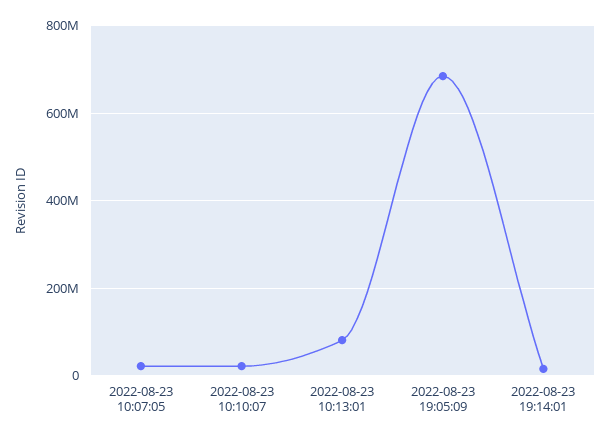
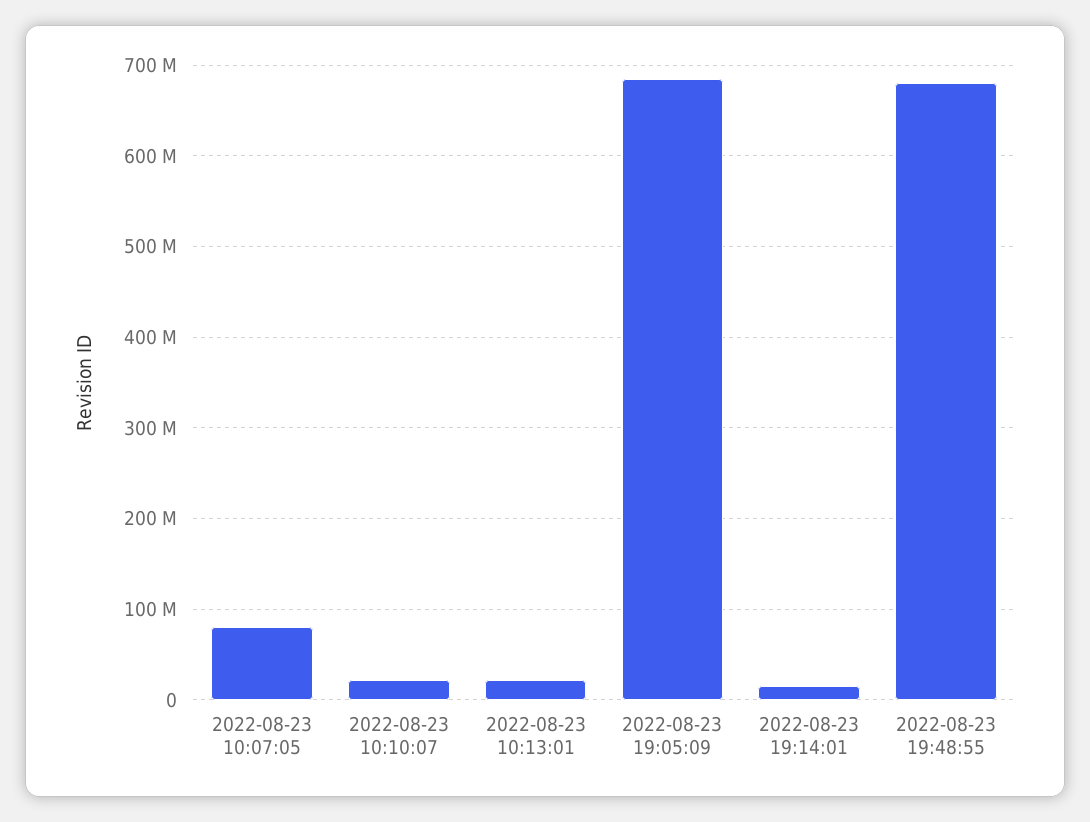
2022-08-23 10:07:05: 20000000 -> 80000000
2022-08-23 10:13:01: 80000000 -> 20000000
2022-08-23 19:48:55: none -> 680000000

